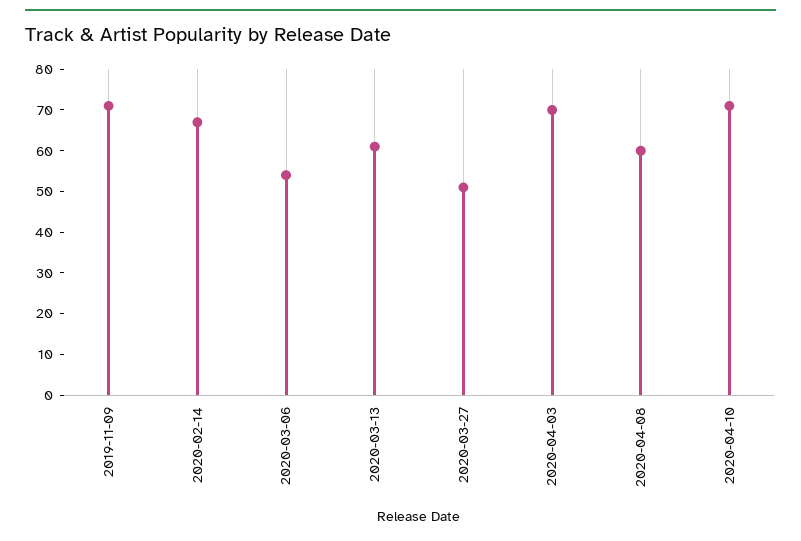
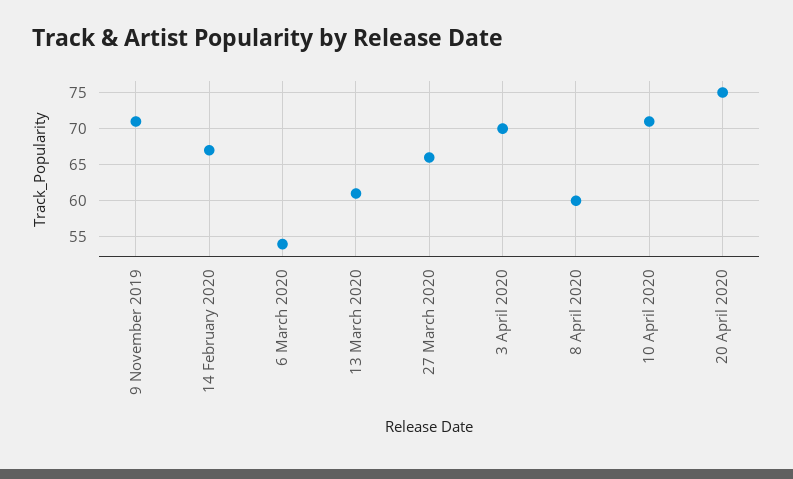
2020-03-27: 50 -> 66
20 April 2020: none -> 75

